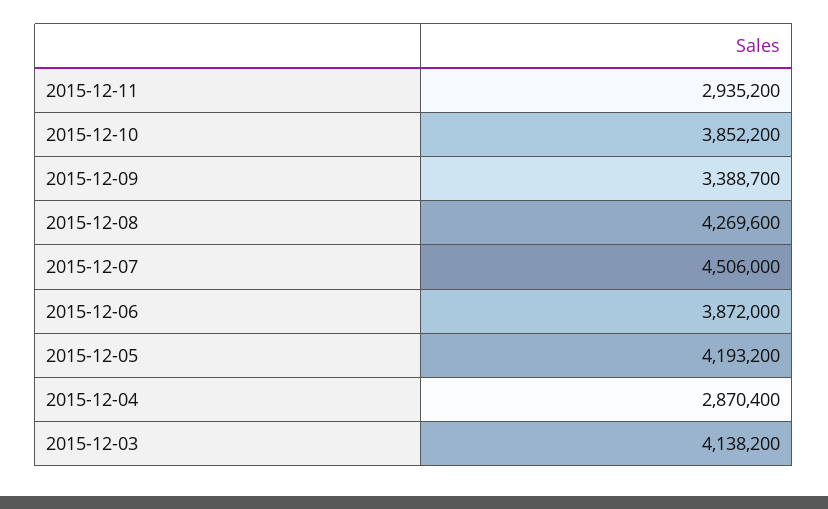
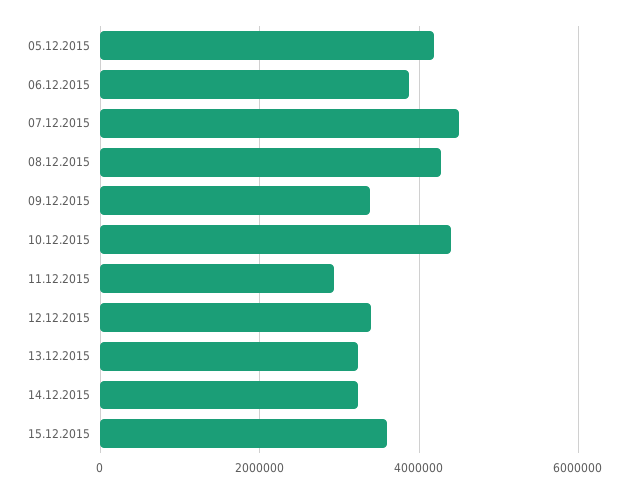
2015-12-10: 3852200 -> 4400000
2015-12-04: 2870400 -> none
2015-12-03: 4138200 -> none
12.12.2015: none -> 3400000
13.12.2015: none -> 3200000
14.12.2015: none -> 3200000
15.12.2015: none -> 3600000

